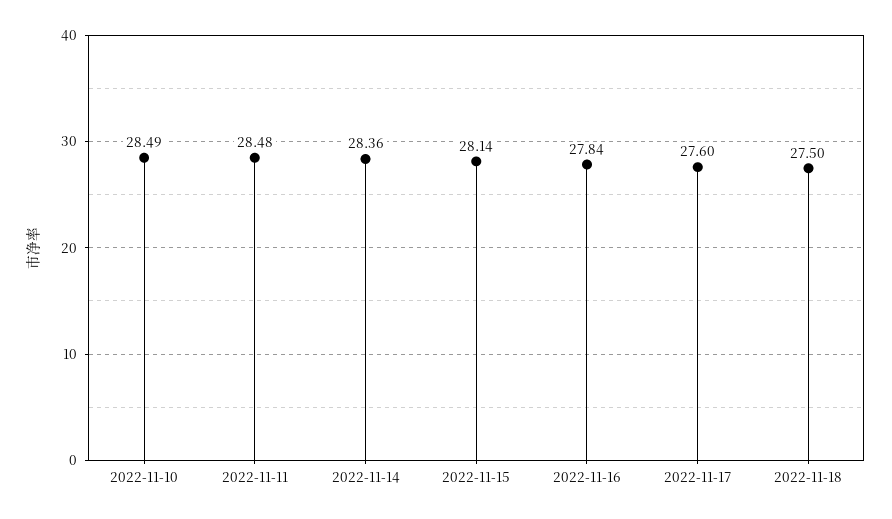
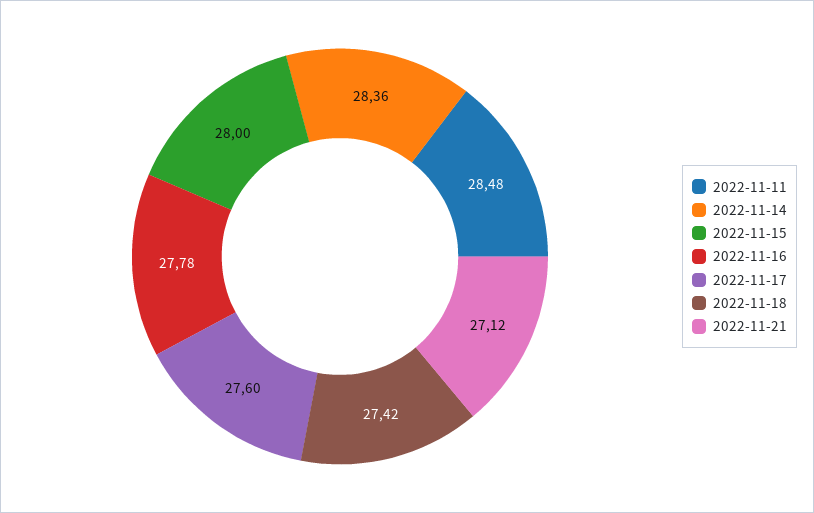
2022-11-10: 28.49 -> none
2022-11-15: 28.14 -> 28
2022-11-16: 27.84 -> 27.78
2022-11-18: 27.5 -> 27.42
2022-11-21: none -> 27.12

